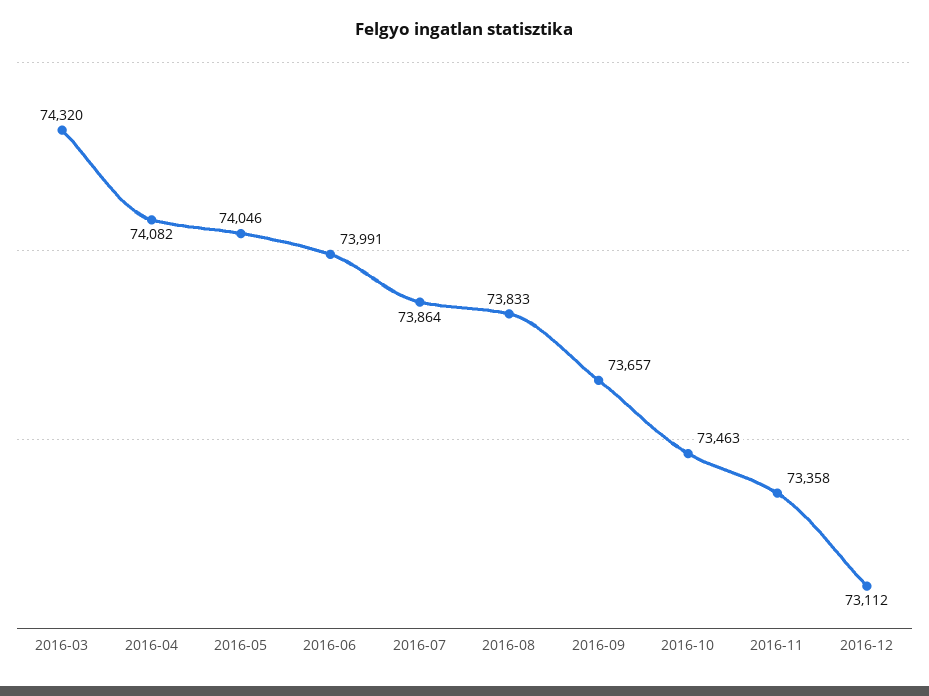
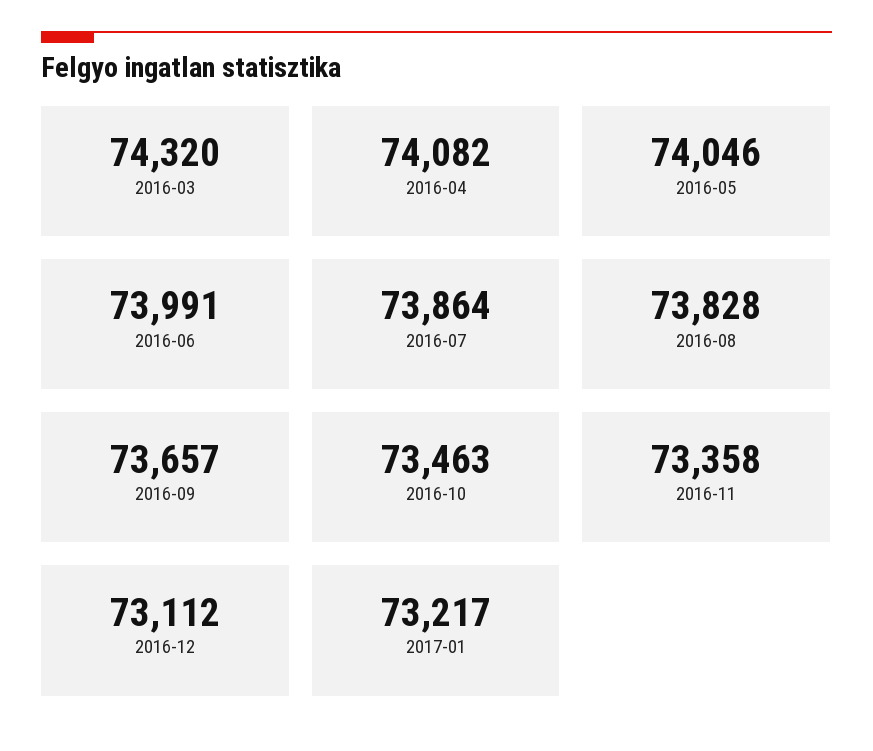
2016-08: 73833 -> 73828
2017-01: none -> 73217

